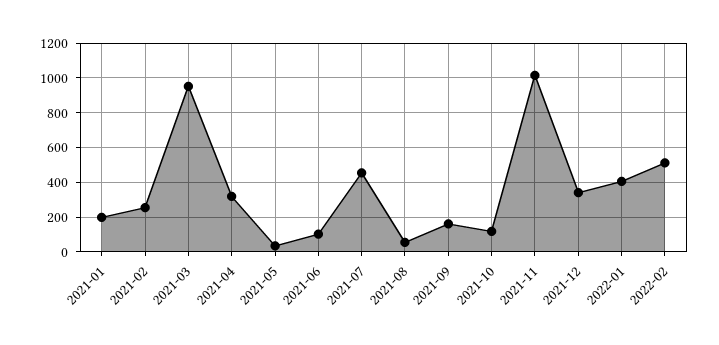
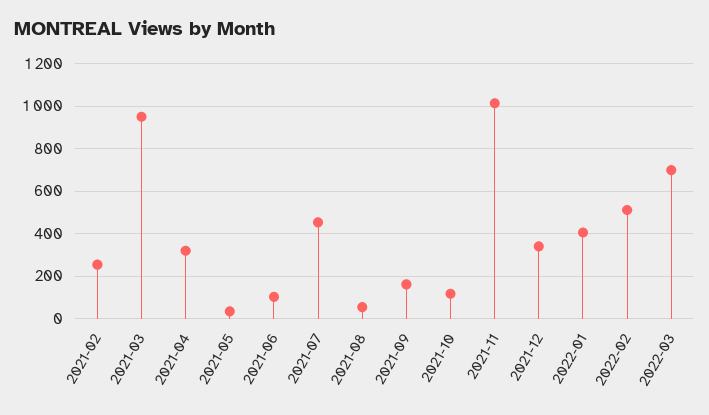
2021-01: 200 -> none
2022-03: none -> 700

